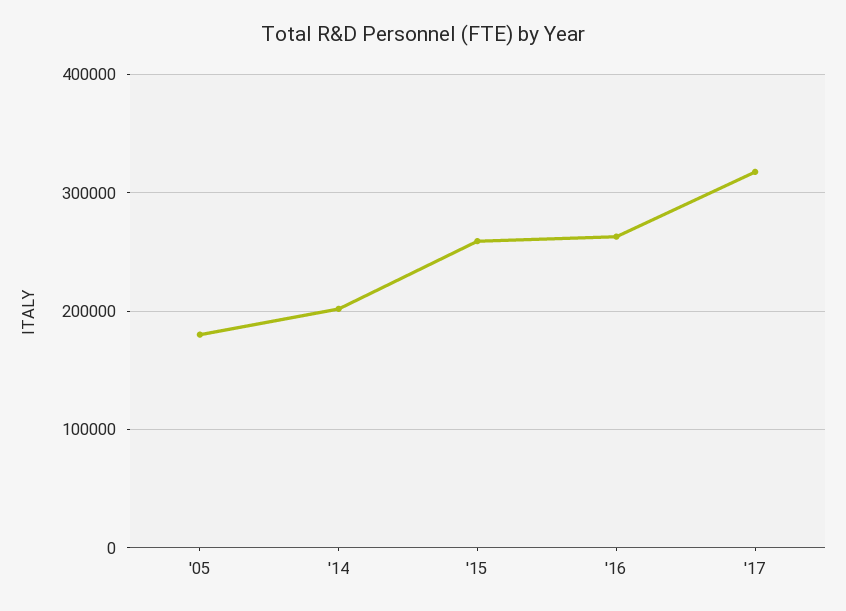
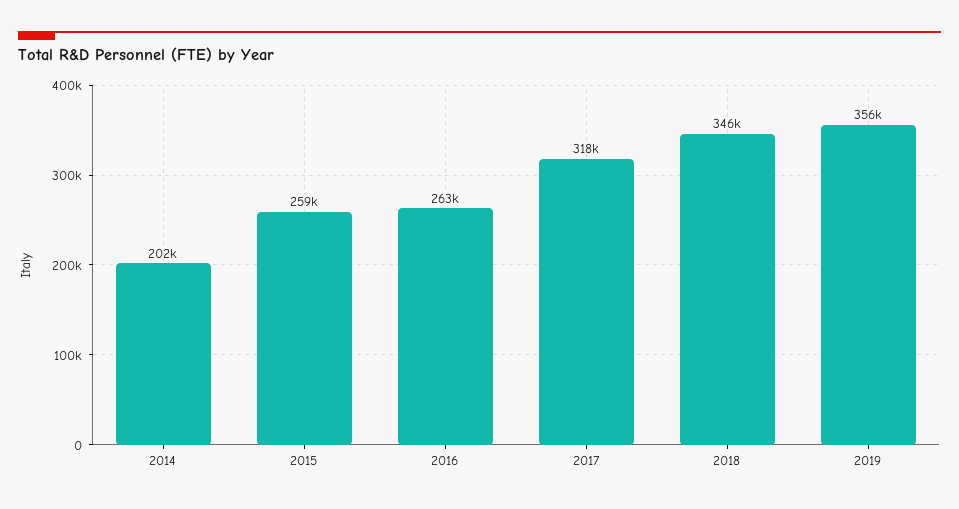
'05: 180000 -> none
2018: none -> 346000
2019: none -> 356000

